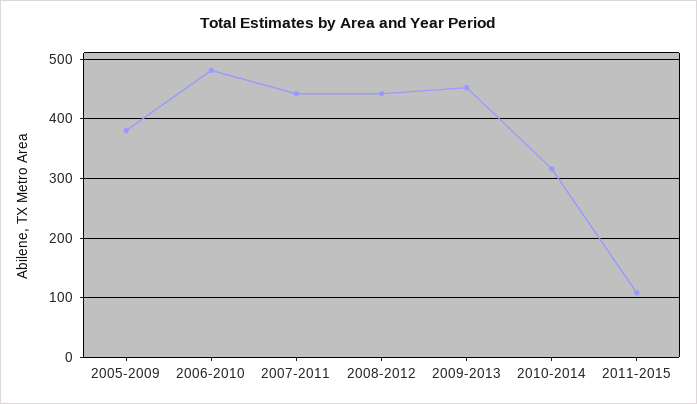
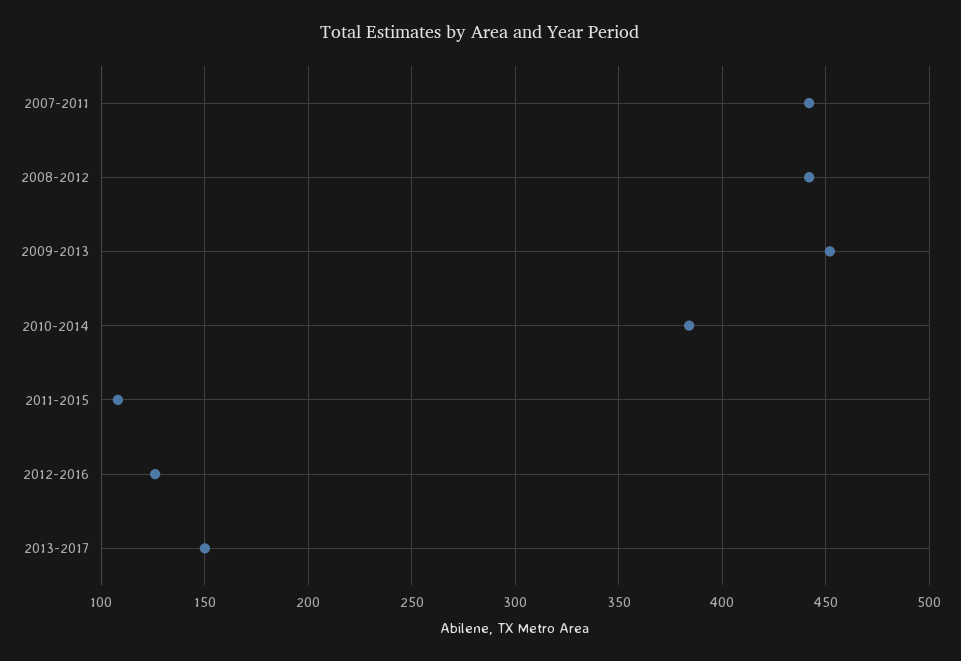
2005-2009: 380 -> none
2006-2010: 480 -> none
2010-2014: 320 -> 385
2012-2016: none -> 125
2013-2017: none -> 150

